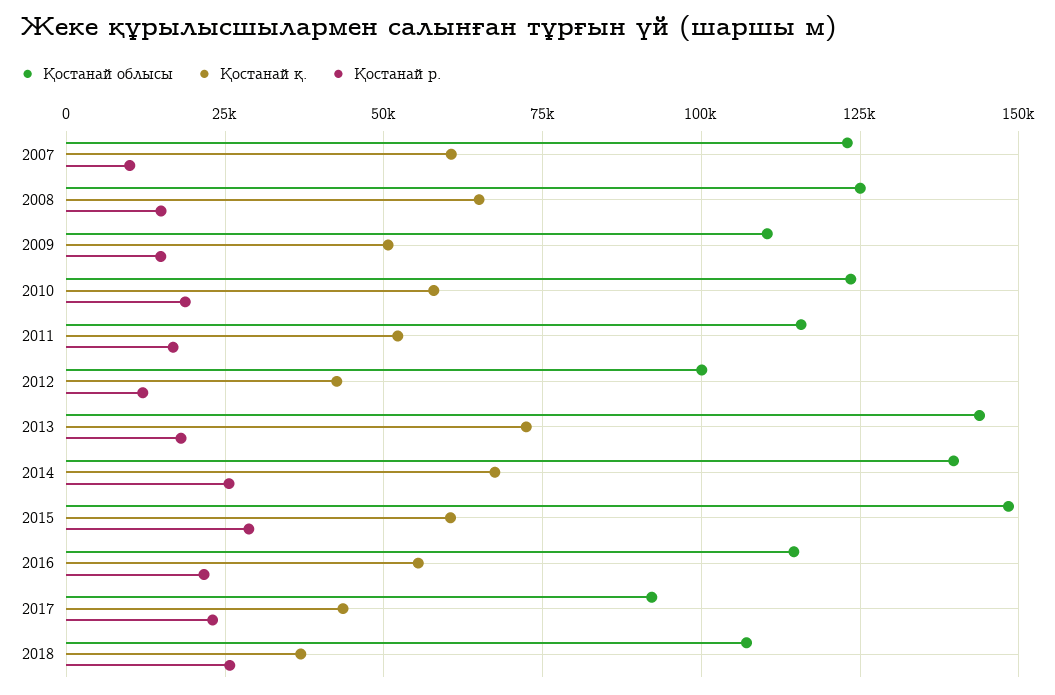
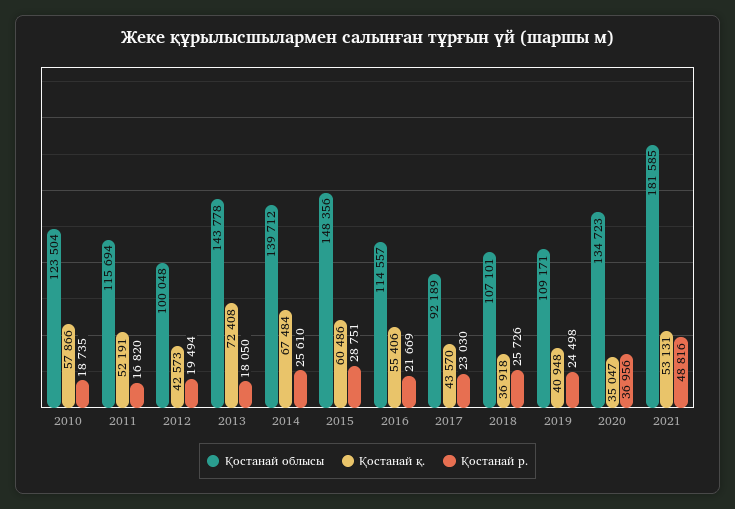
Қостанай облысы, 2007: 122500 -> none
Қостанай қ., 2007: 60000 -> none
Қостанай р., 2007: 10000 -> none
Қостанай облысы, 2008: 125000 -> none
Қостанай қ., 2008: 65000 -> none
Қостанай р., 2008: 15000 -> none
Қостанай облысы, 2009: 110000 -> none
Қостанай қ., 2009: 50000 -> none
Қостанай р., 2009: 15000 -> none
Қостанай р., 2012: 12500 -> 19494
Қостанай облысы, 2019: none -> 109171
Қостанай қ., 2019: none -> 40948
Қостанай р., 2019: none -> 24498
Қостанай облысы, 2020: none -> 134723
Қостанай қ., 2020: none -> 35047
Қостанай р., 2020: none -> 36956
Қостанай облысы, 2021: none -> 181585
Қостанай қ., 2021: none -> 53131
Қостанай р., 2021: none -> 48816

